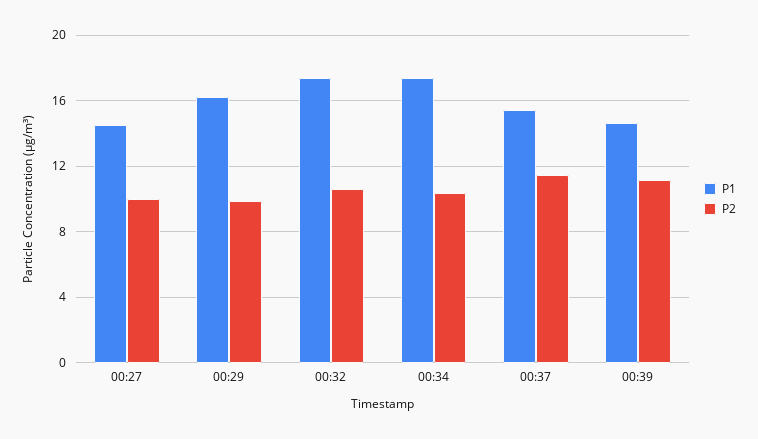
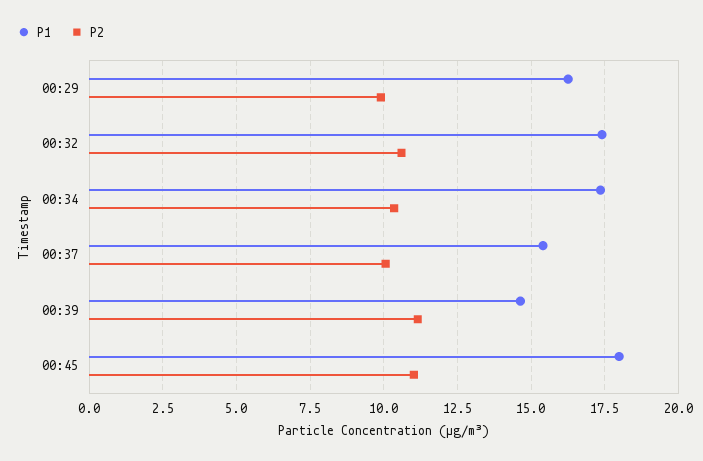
P1, 00:27: 14.5 -> none
P2, 00:27: 10 -> none
P2, 00:37: 11.5 -> 10
P1, 00:45: none -> 18
P2, 00:45: none -> 11

